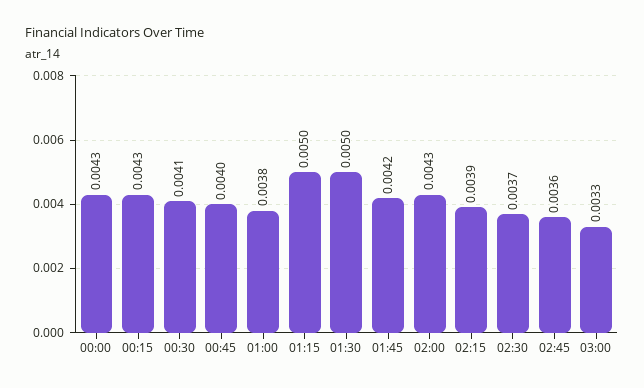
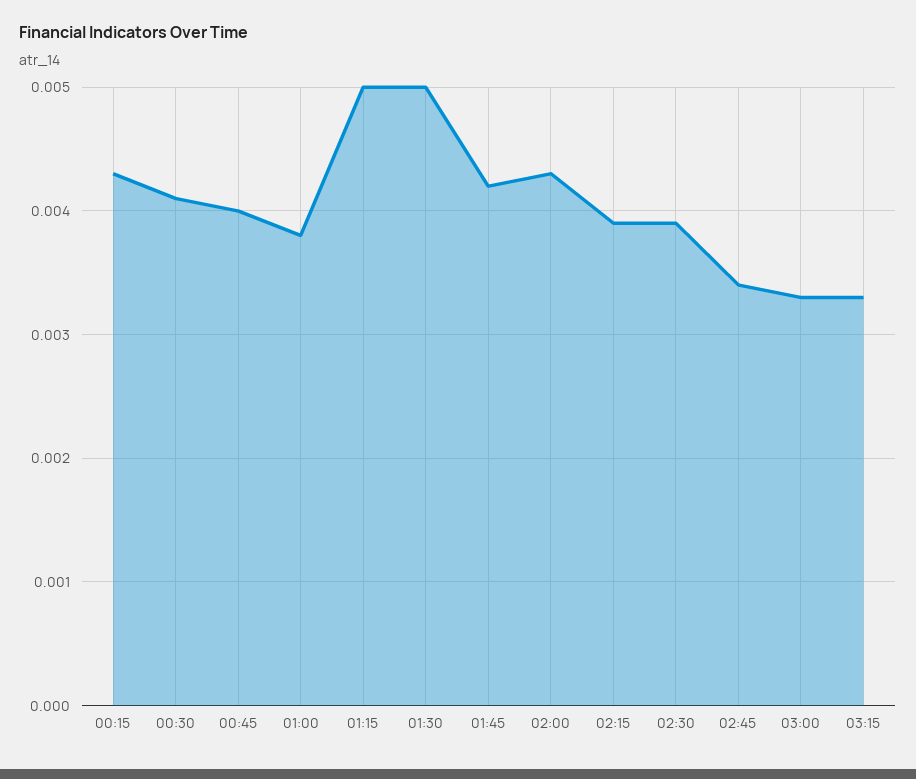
00:00: 0.0043 -> none
02:30: 0.0037 -> 0.0039
02:45: 0.0036 -> 0.0034
03:15: none -> 0.0033

